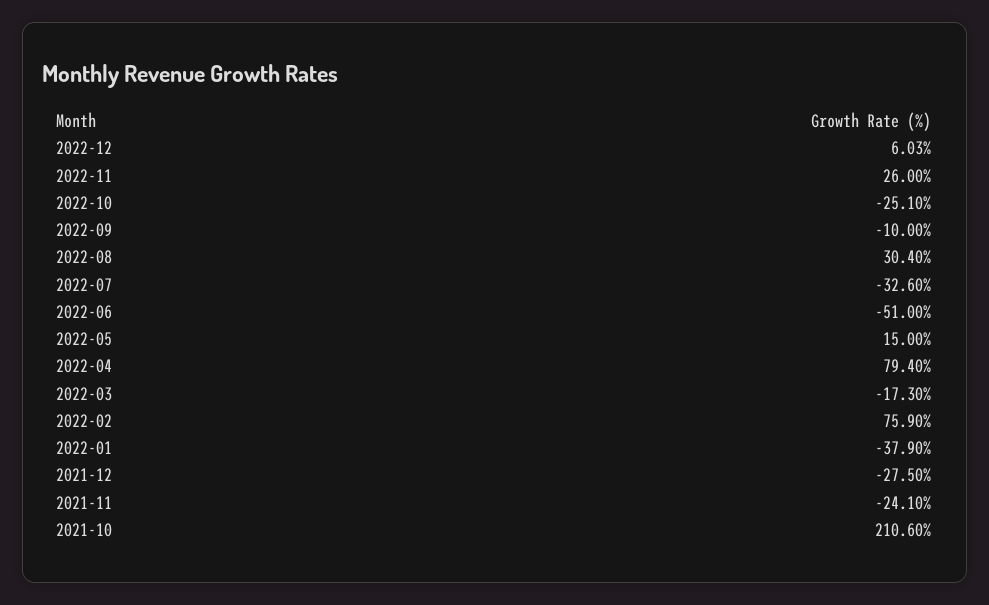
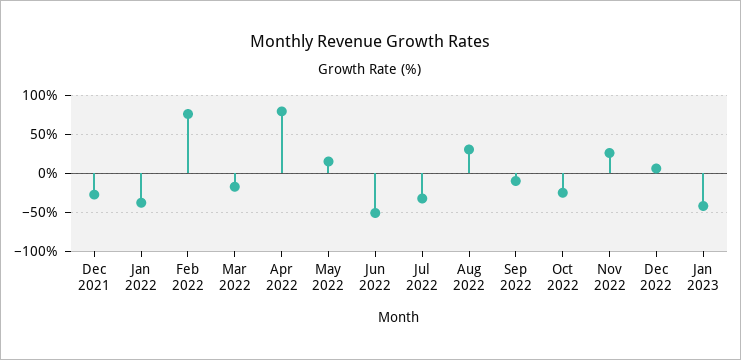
2021-11: -24.1 -> none
2021-10: 210.6 -> none
Jan 2023: none -> -40

